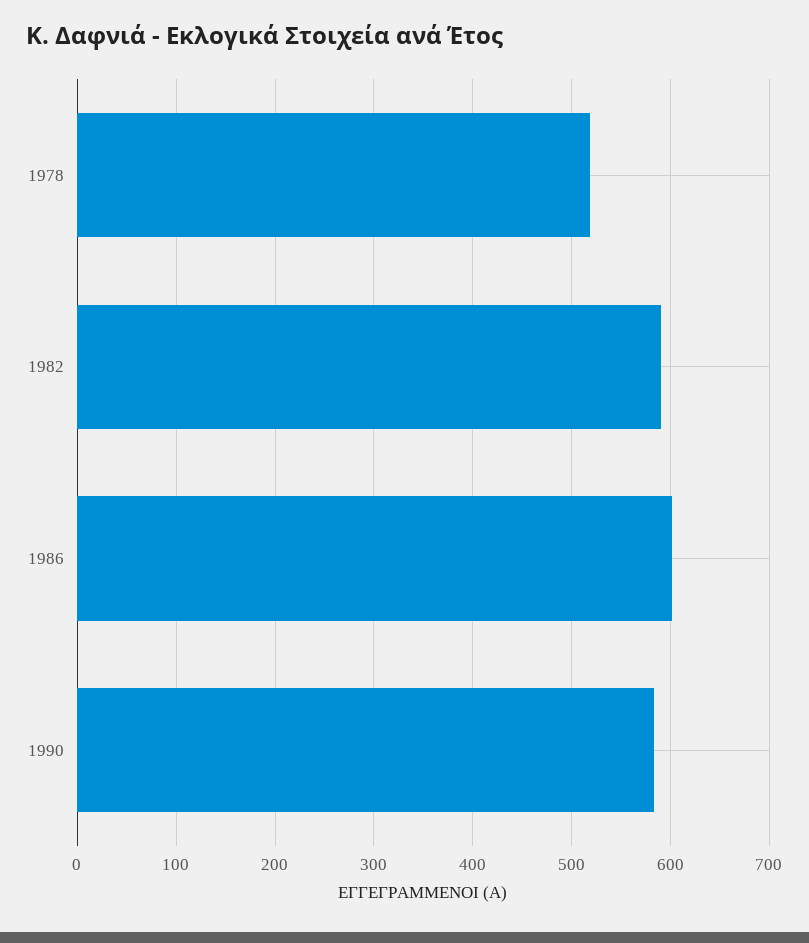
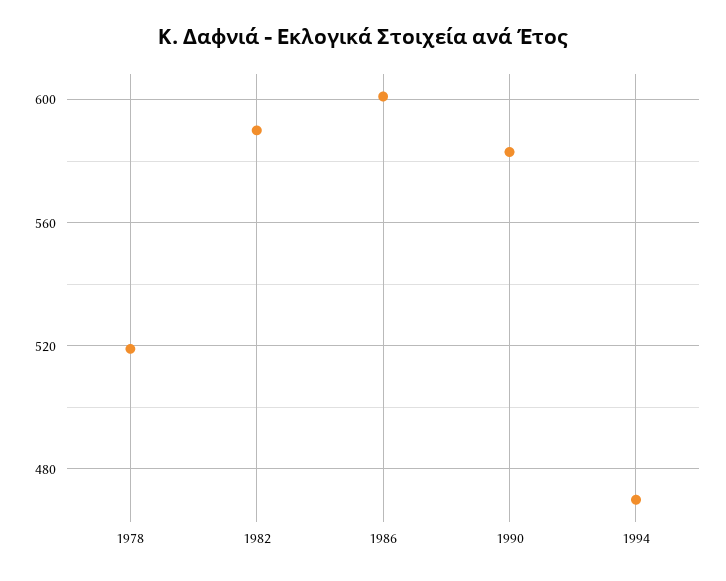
1994: none -> 470

